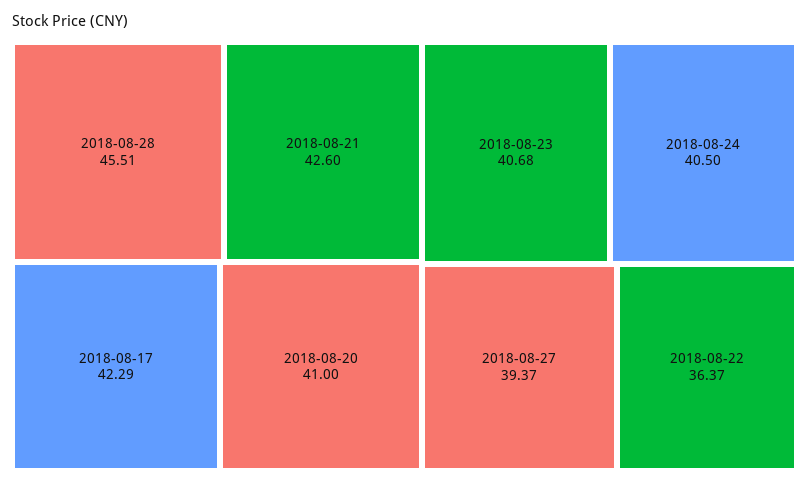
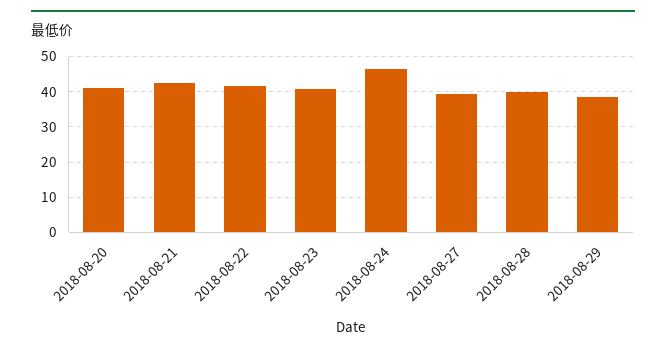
2018-08-28: 45.51 -> 40
2018-08-17: 42.29 -> none
2018-08-24: 40.5 -> 46
2018-08-22: 36.37 -> 42
2018-08-29: none -> 38

